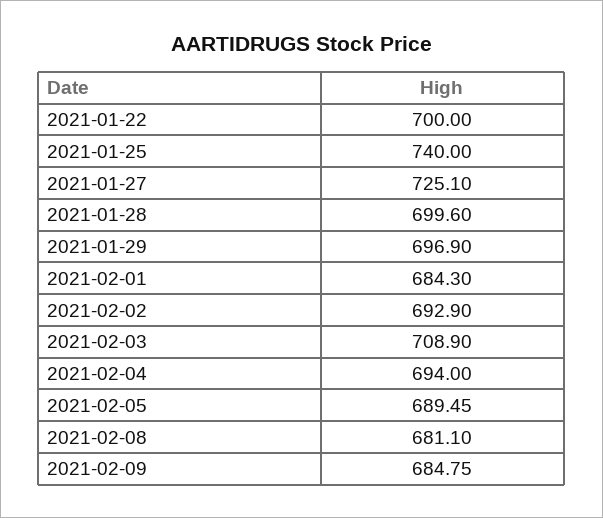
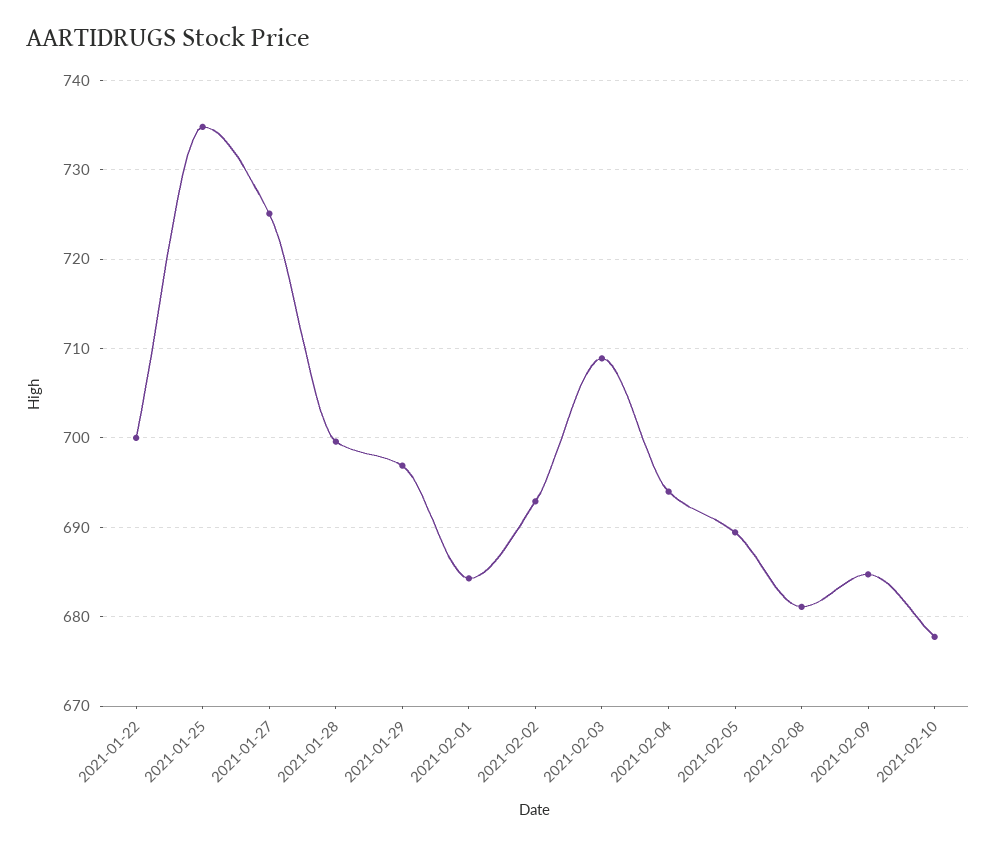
2021-01-25: 740 -> 735
2021-02-10: none -> 678

